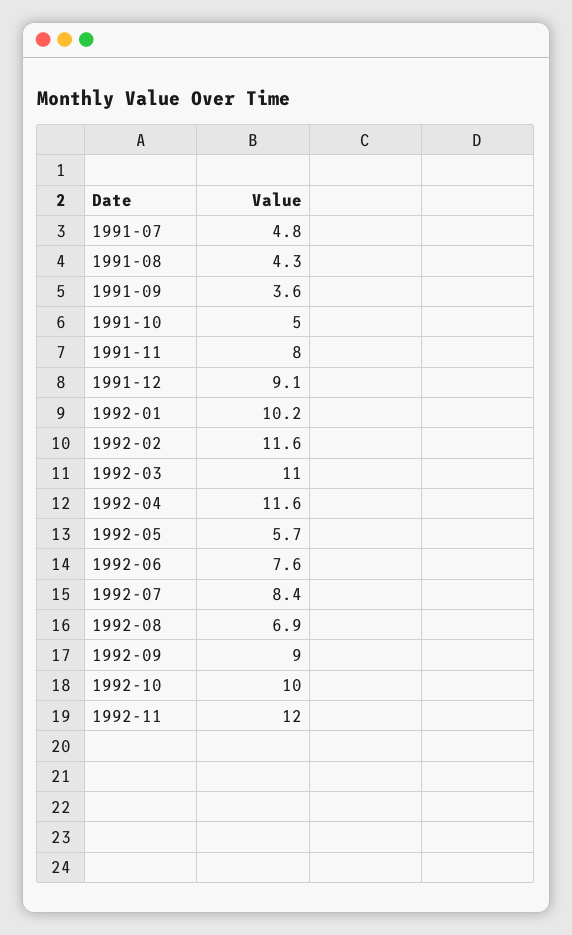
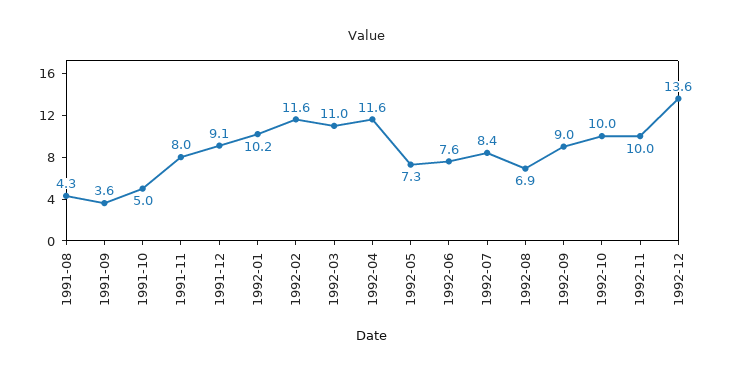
1991-07: 4.8 -> none
1992-05: 5.7 -> 7.3
1992-11: 12 -> 10
1992-12: none -> 13.6

